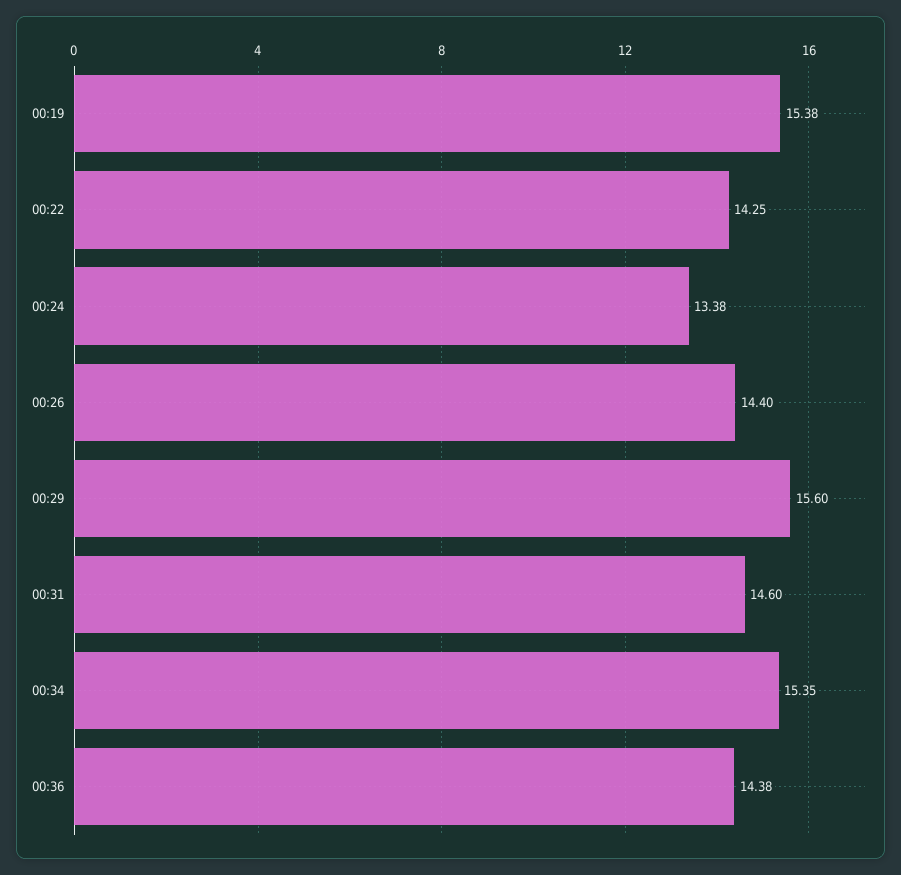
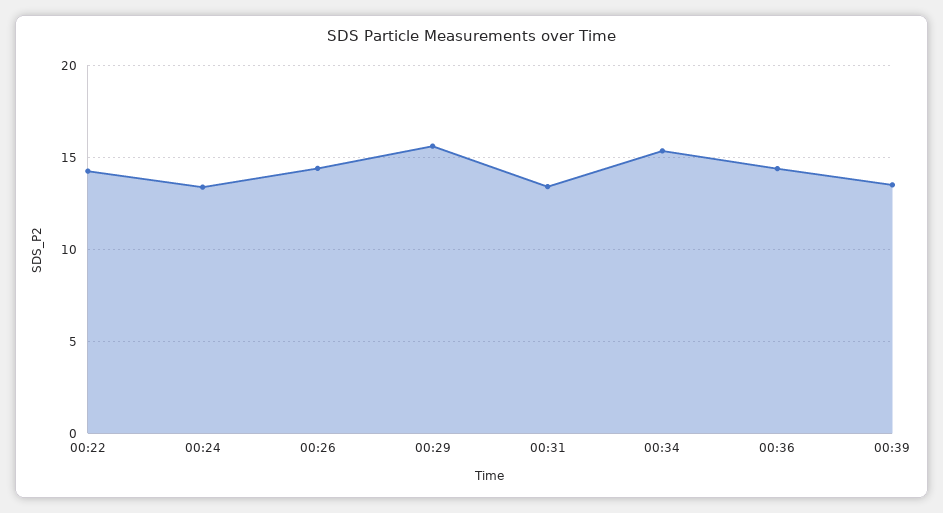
00:19: 15.38 -> none
00:31: 14.6 -> 13.5
00:39: none -> 13.5

